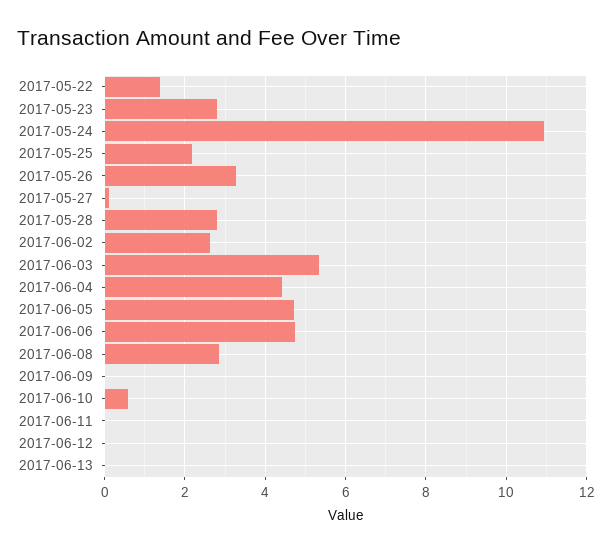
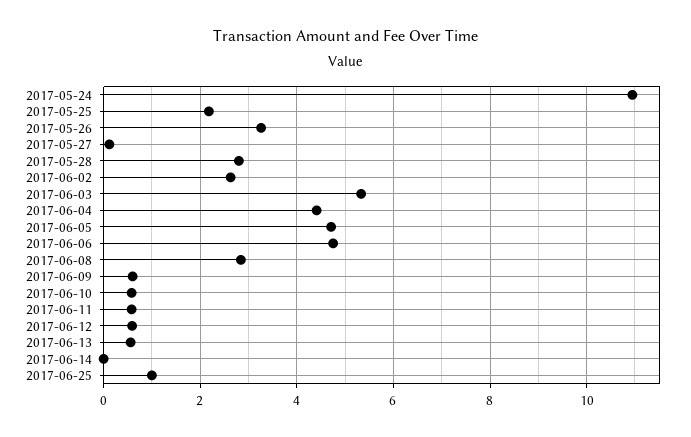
2017-05-22: 1.4 -> none
2017-05-23: 2.8 -> none
2017-06-09: 0 -> 0.6
2017-06-11: 0 -> 0.6
2017-06-12: 0 -> 0.6
2017-06-13: 0 -> 0.6
2017-06-14: none -> 0
2017-06-25: none -> 1

